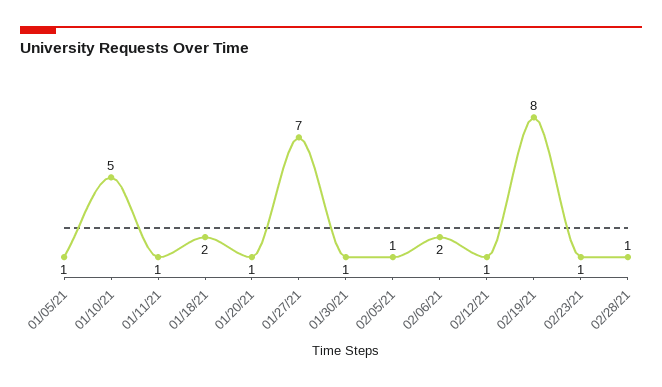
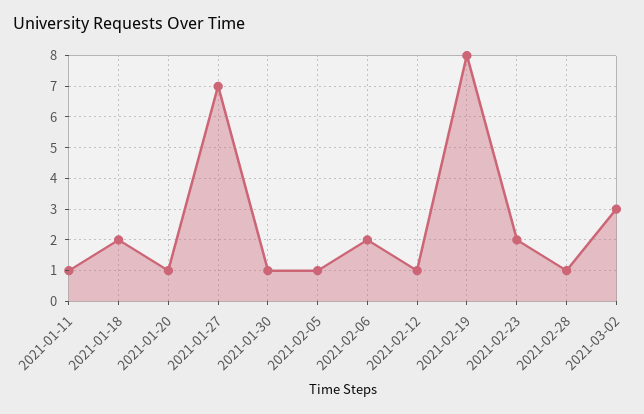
01/05/21: 1 -> none
01/10/21: 5 -> none
02/23/21: 1 -> 2
2021-03-02: none -> 3

